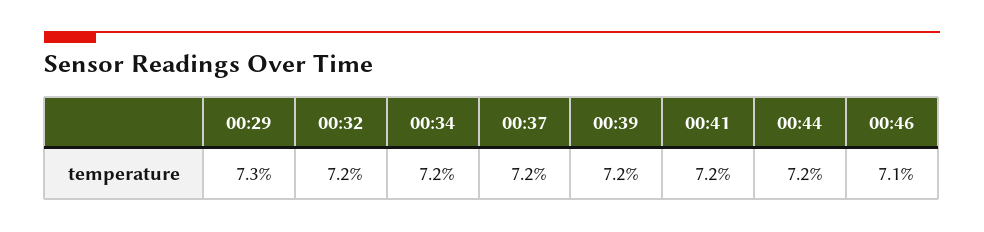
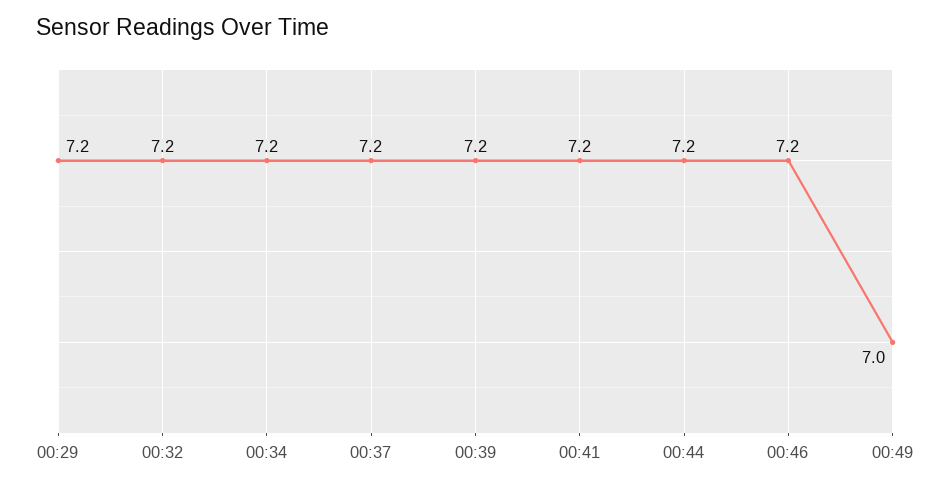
00:29: 7.3 -> 7.2
00:46: 7.1 -> 7.2
00:49: none -> 7

